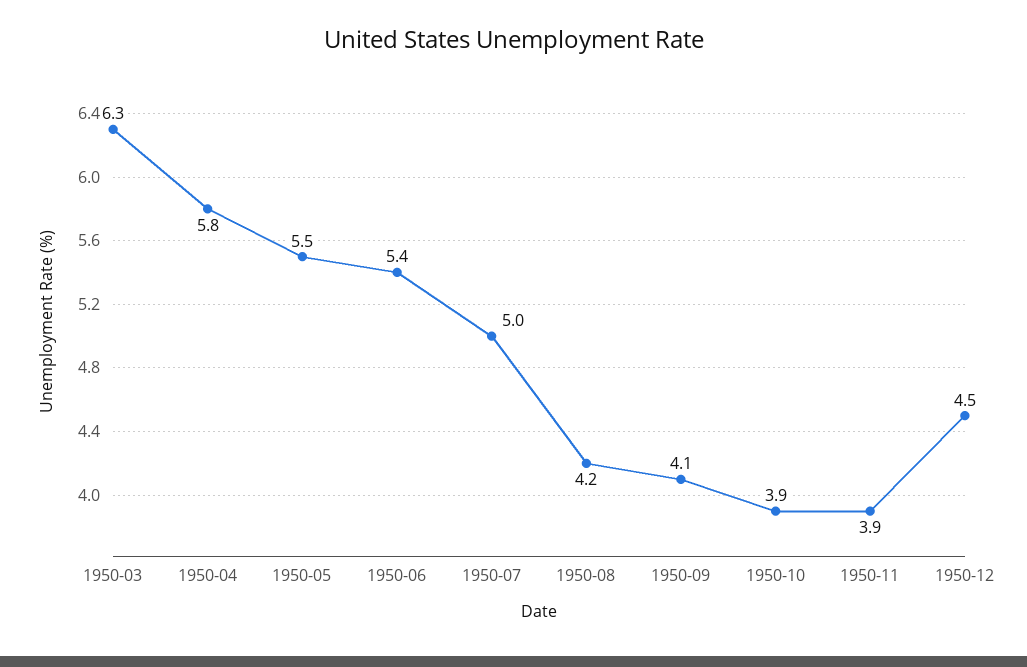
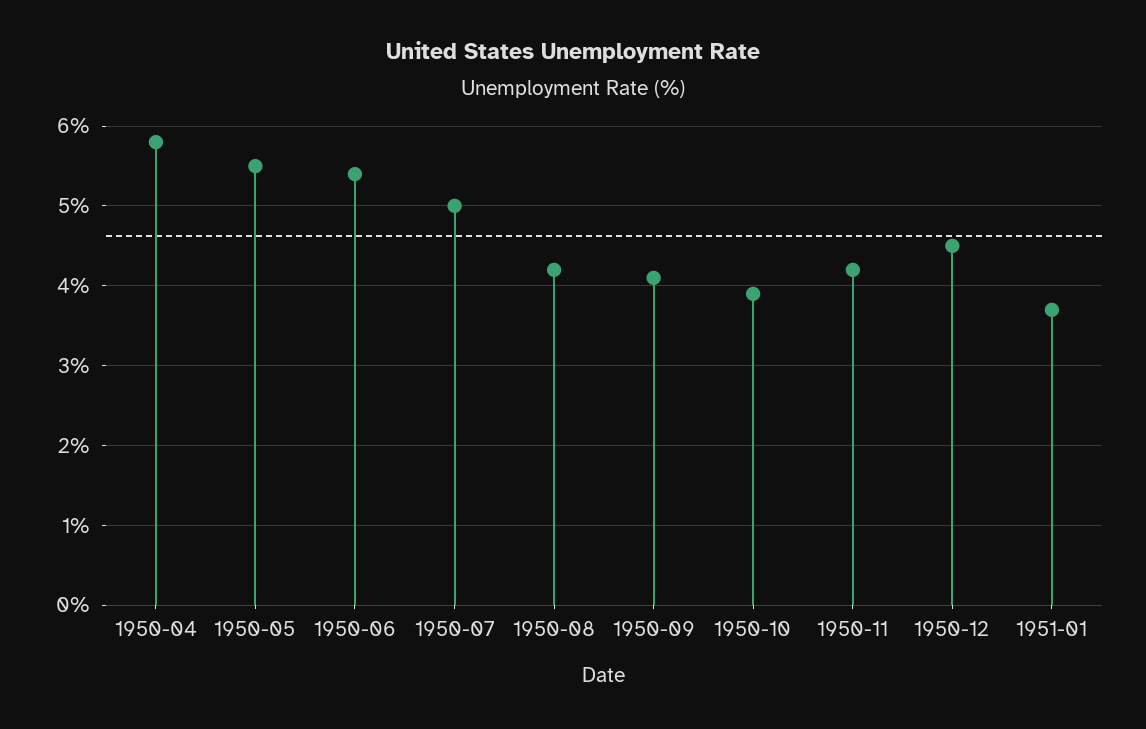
1950-03: 6.3 -> none
1950-11: 3.9 -> 4.2
1951-01: none -> 3.7

